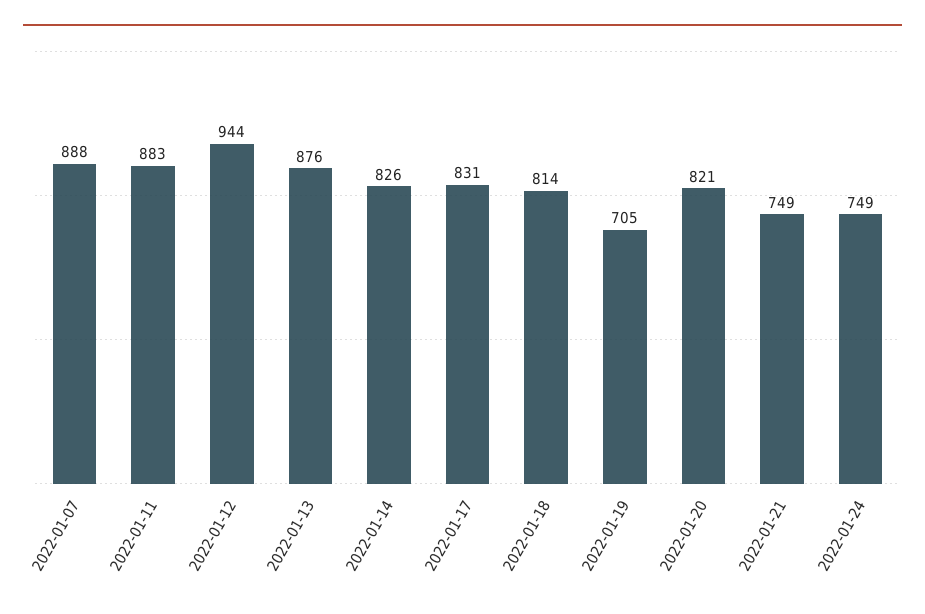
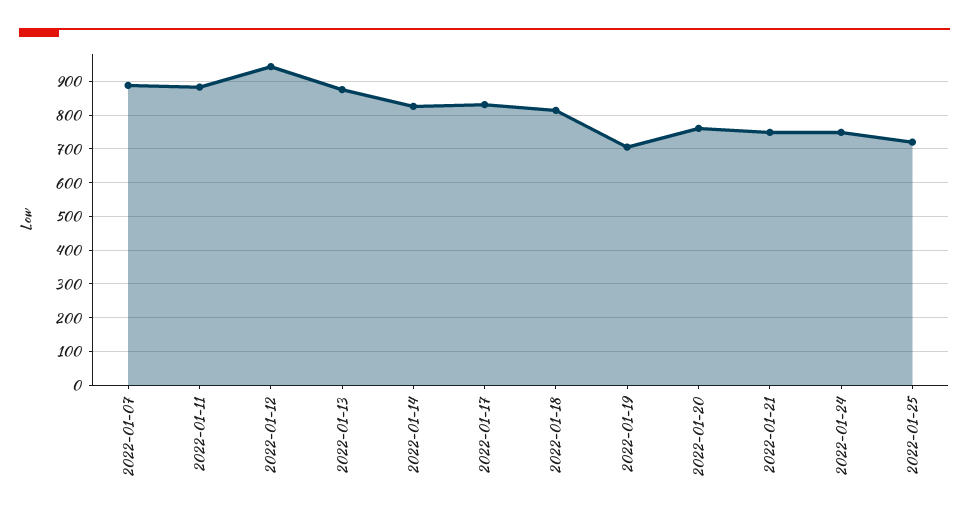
2022-01-20: 821 -> 760
2022-01-25: none -> 720

